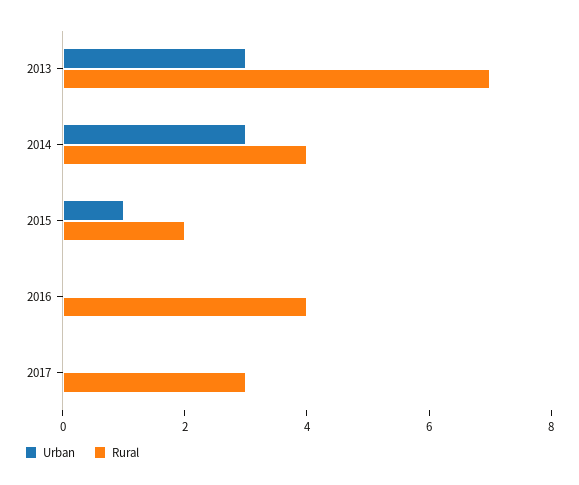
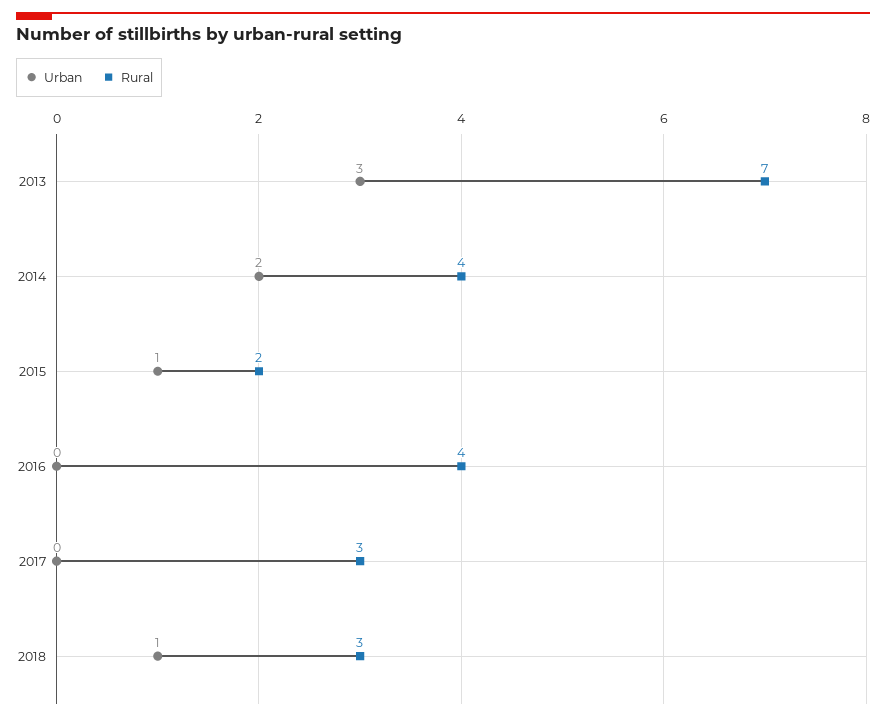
Urban, 2014: 3 -> 2
Urban, 2018: none -> 1
Rural, 2018: none -> 3

